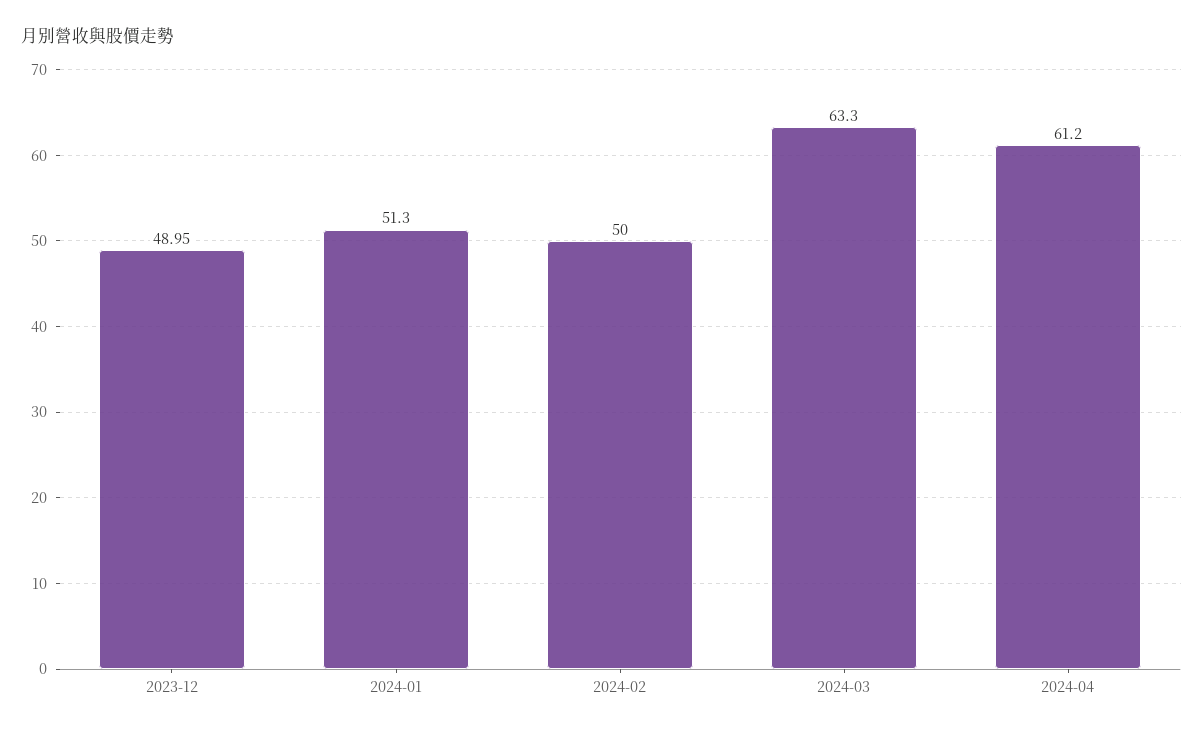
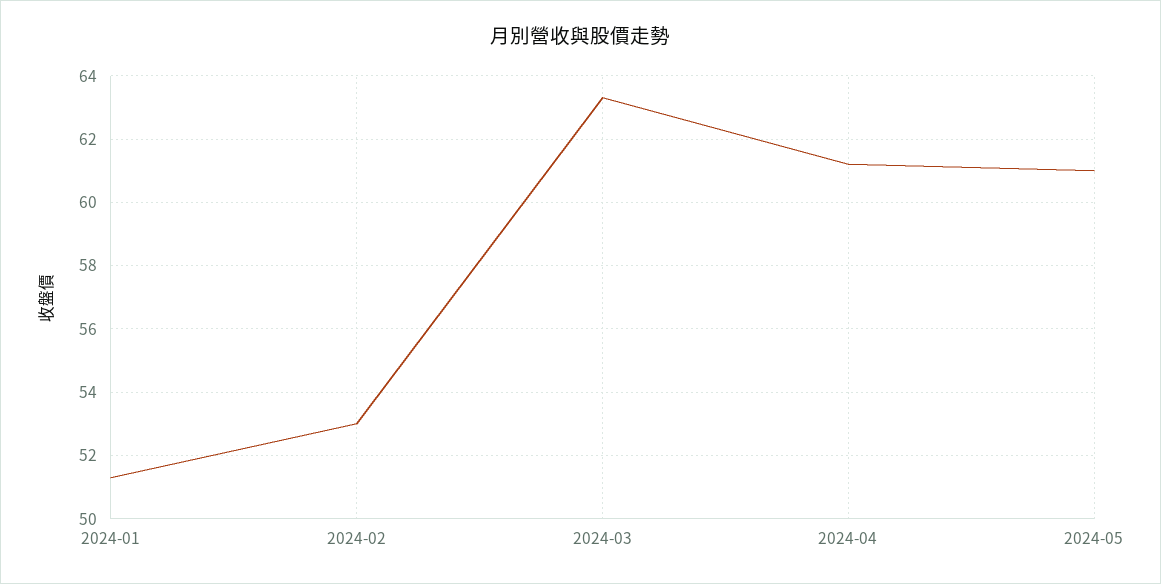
2023-12: 48.95 -> none
2024-02: 50 -> 53
2024-05: none -> 61

